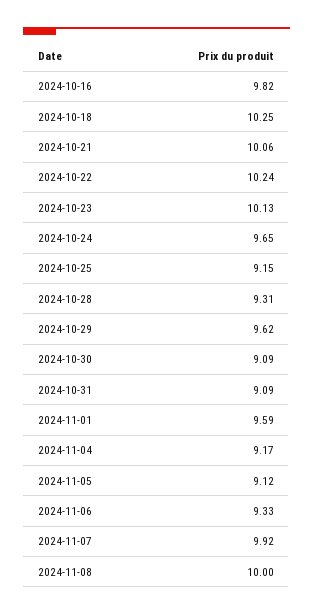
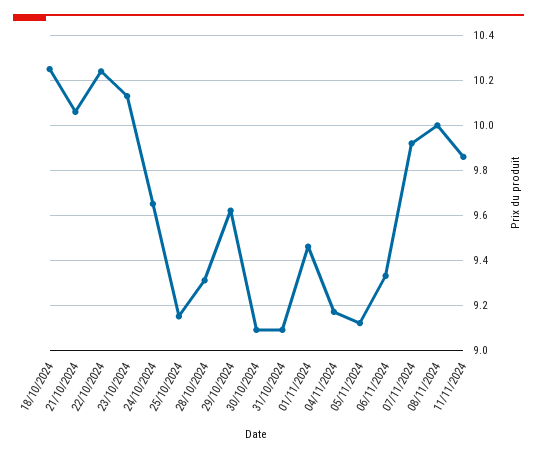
2024-10-16: 9.82 -> none
2024-11-01: 9.59 -> 9.45
11/11/2024: none -> 9.85

